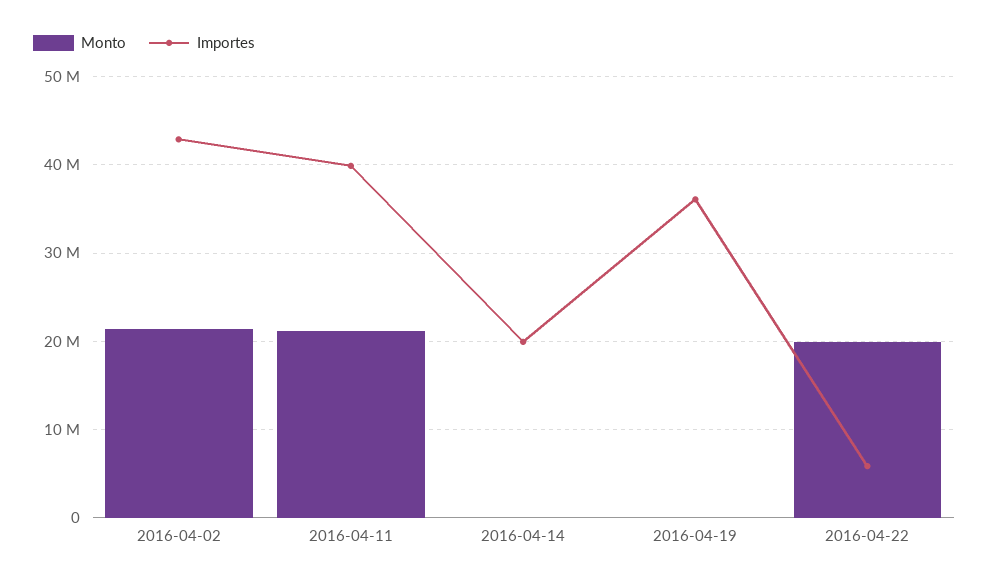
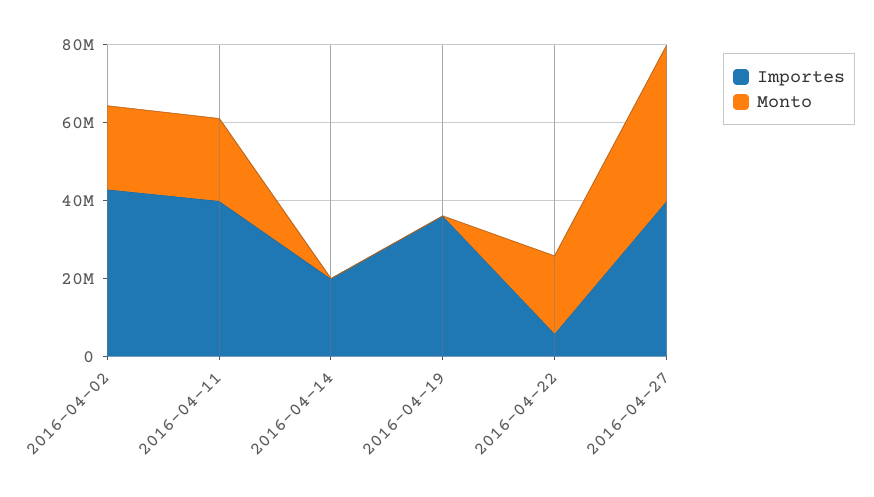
Importes, 2016-04-27: none -> 40000000
Monto, 2016-04-27: none -> 40000000

